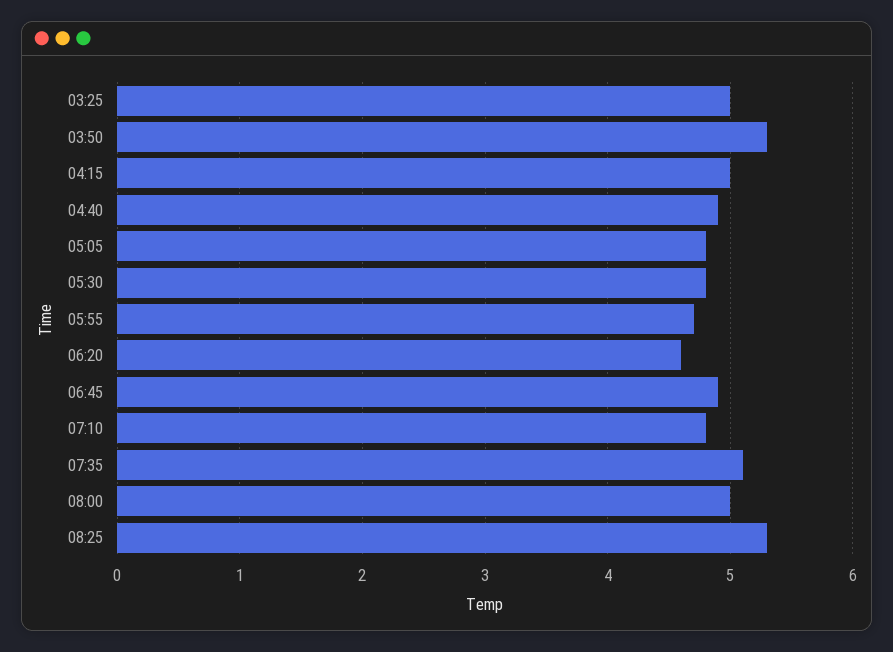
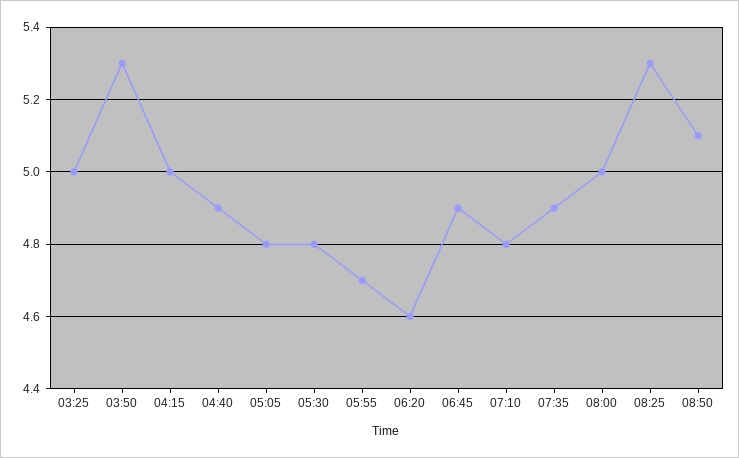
07:35: 5.1 -> 4.9
08:50: none -> 5.1

